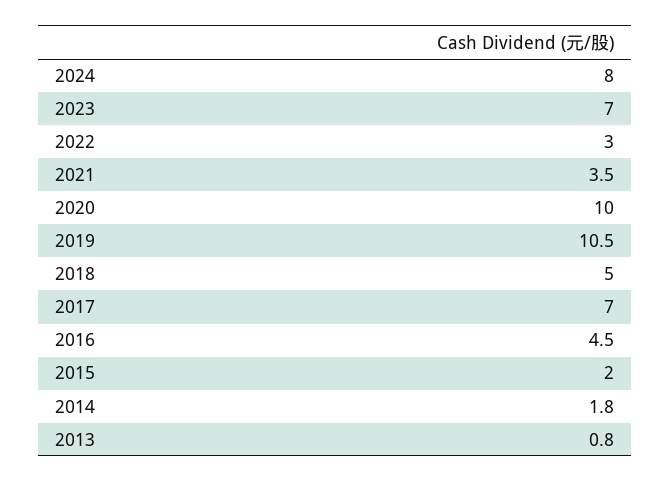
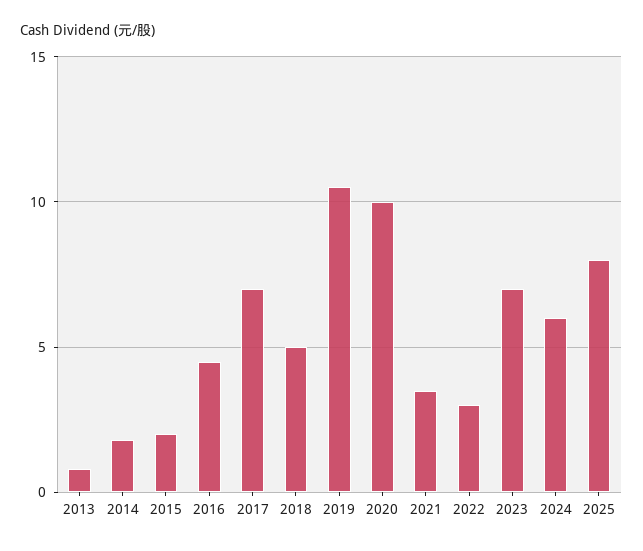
2024: 8 -> 6
2025: none -> 8

